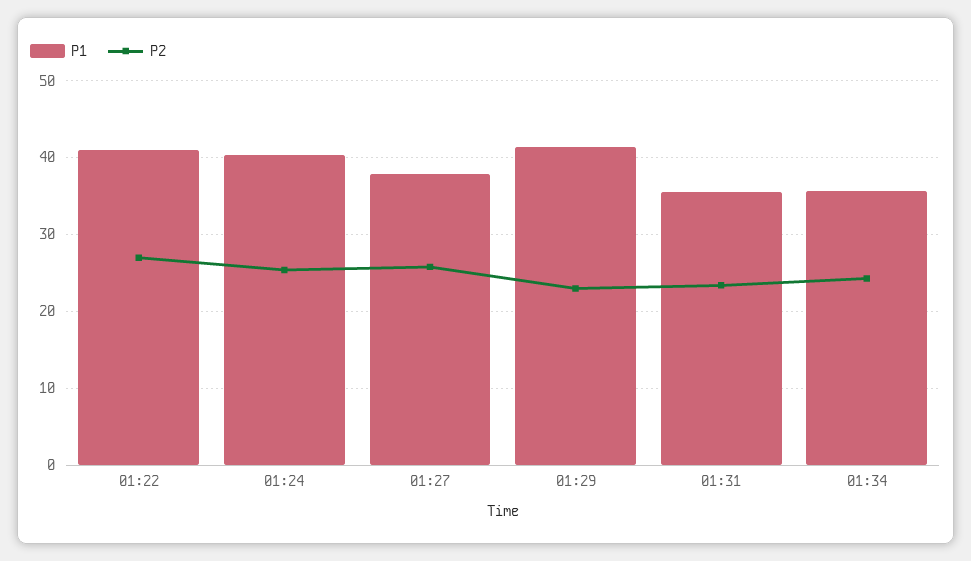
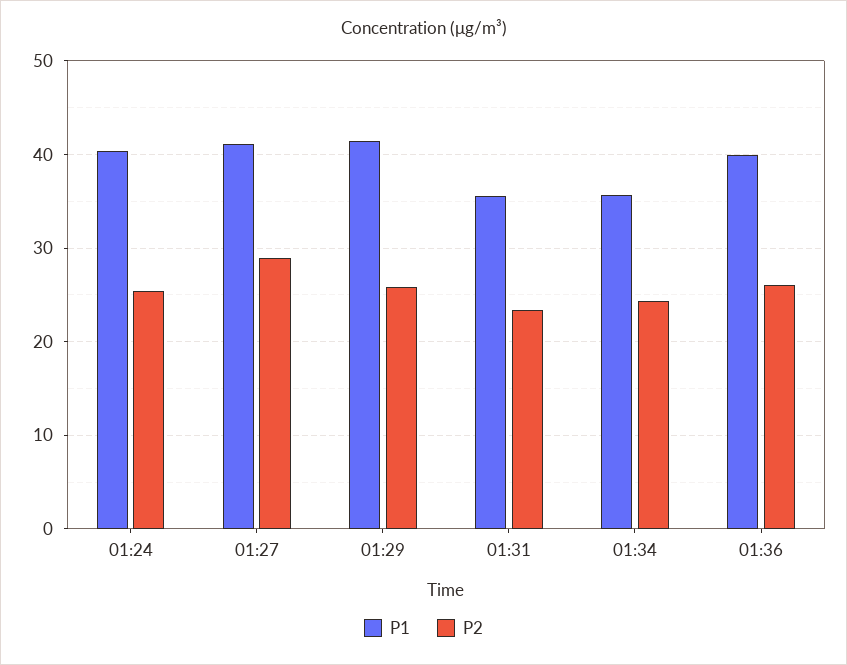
P1, 01:22: 41 -> none
P2, 01:22: 27 -> none
P1, 01:27: 38 -> 41
P2, 01:27: 26 -> 29
P2, 01:29: 23 -> 26
P1, 01:36: none -> 40
P2, 01:36: none -> 26

